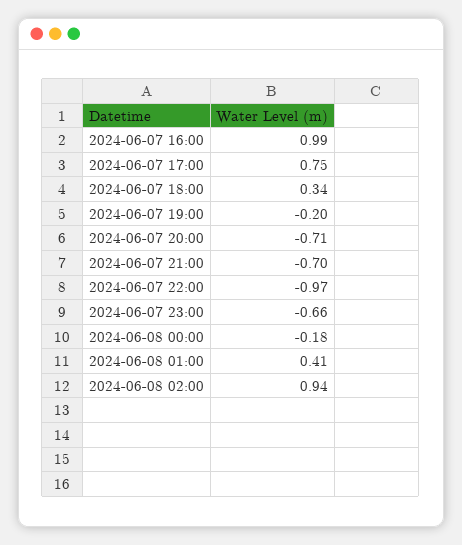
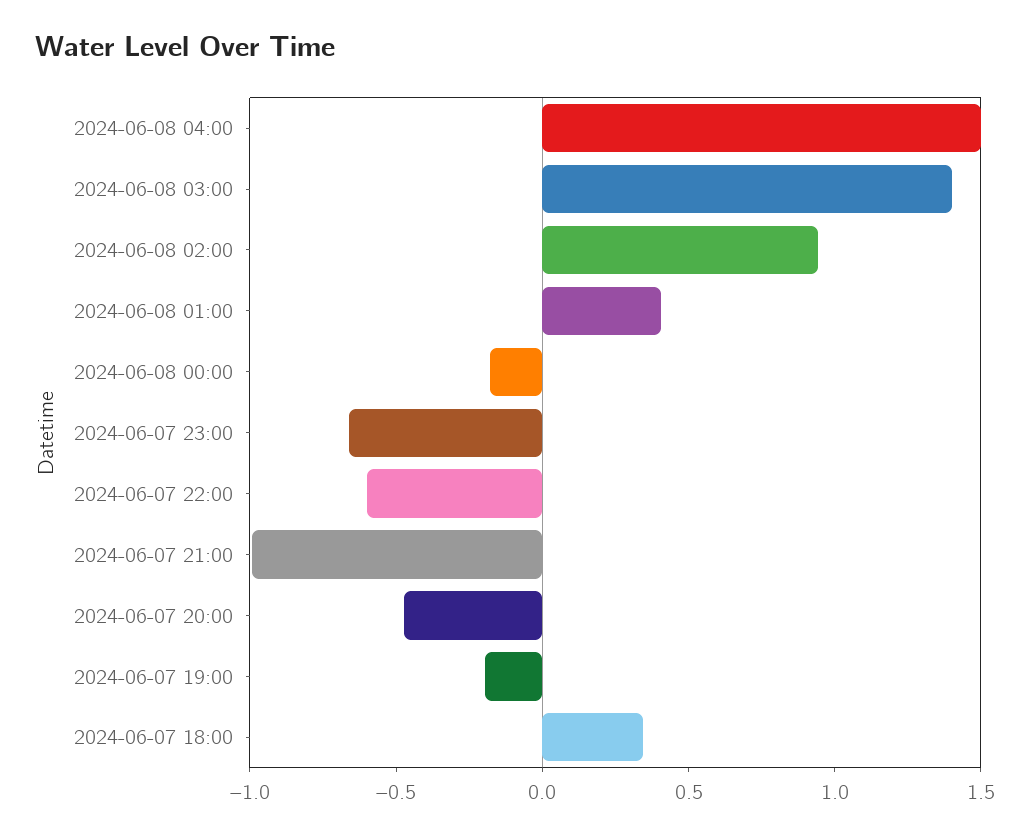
2024-06-07 16:00: 0.99 -> none
2024-06-07 17:00: 0.75 -> none
2024-06-07 20:00: -0.71 -> -0.5
2024-06-07 21:00: -0.7 -> -1
2024-06-07 22:00: -0.97 -> -0.6
2024-06-08 04:00: none -> 1.5
2024-06-08 03:00: none -> 1.4

